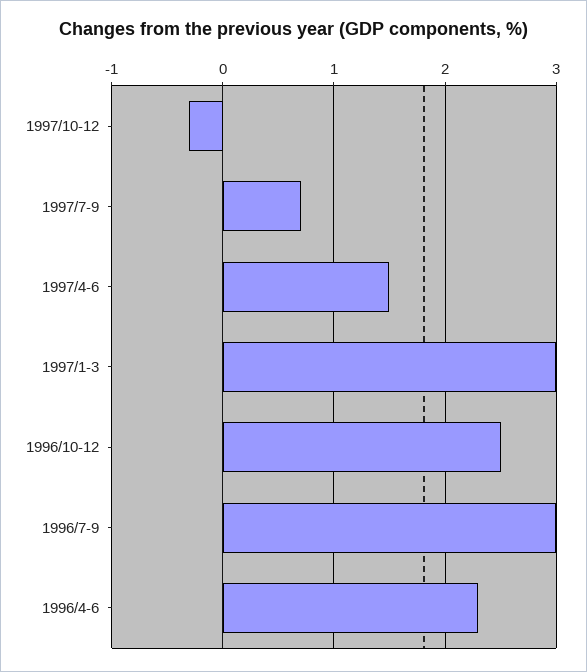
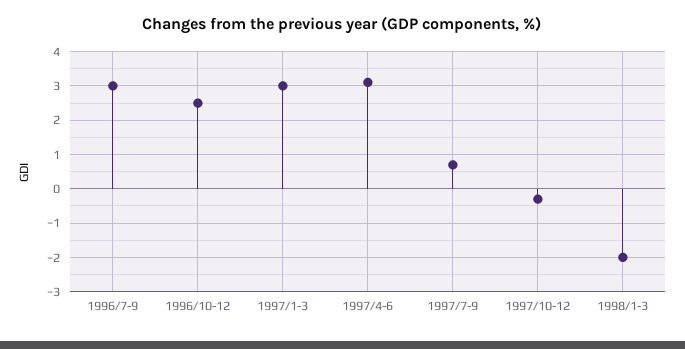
1997/4-6: 1.5 -> 3
1996/4-6: 2.3 -> none
1998/1-3: none -> -2

